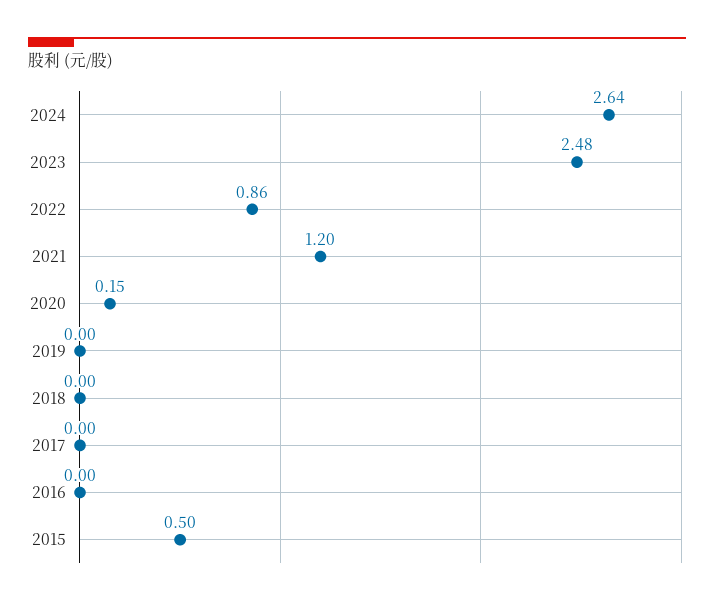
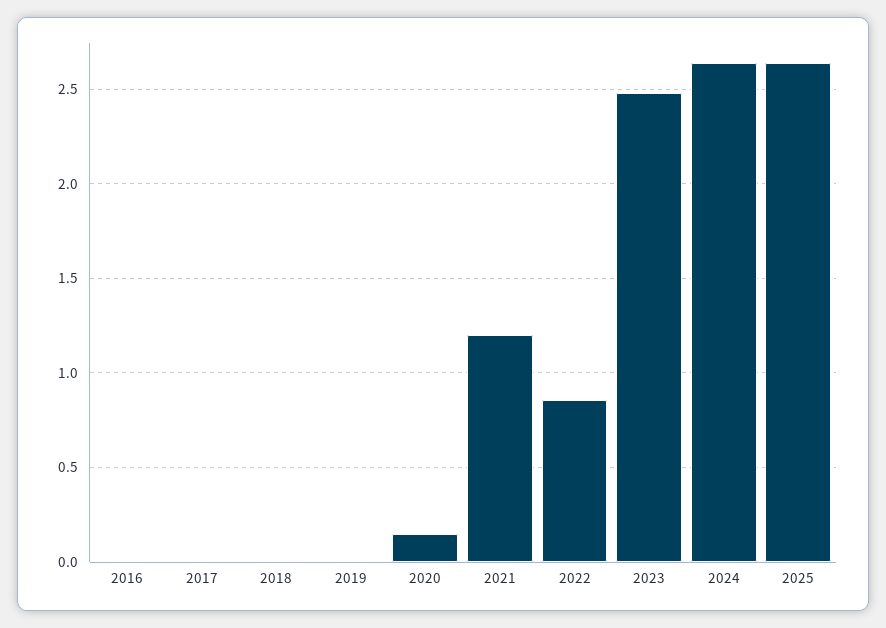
2015: 0.5 -> none
2025: none -> 2.65

